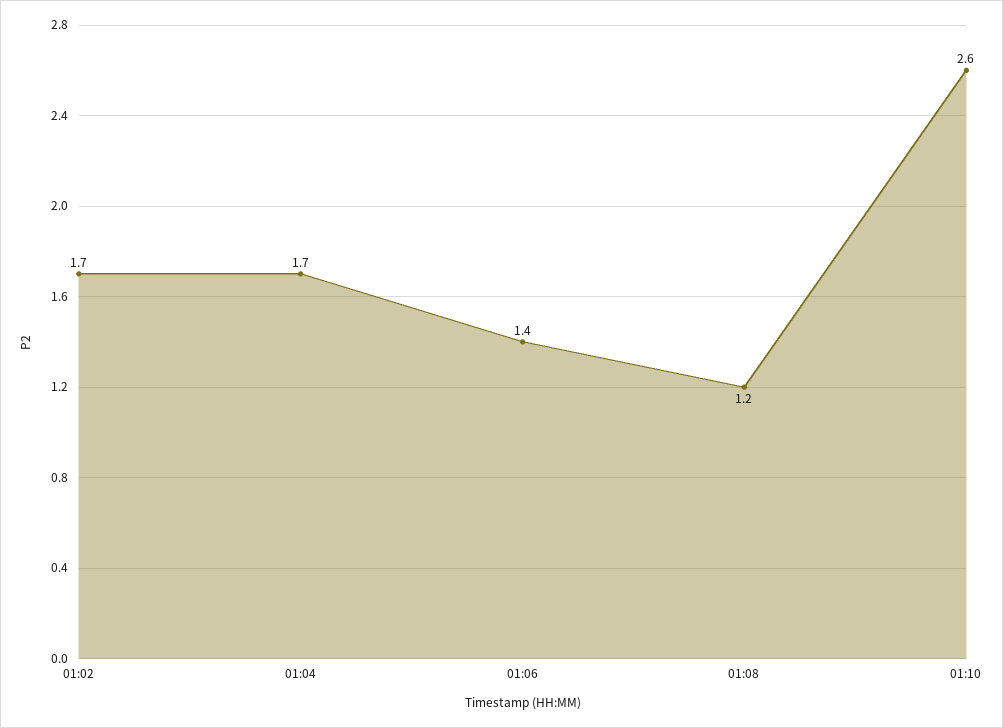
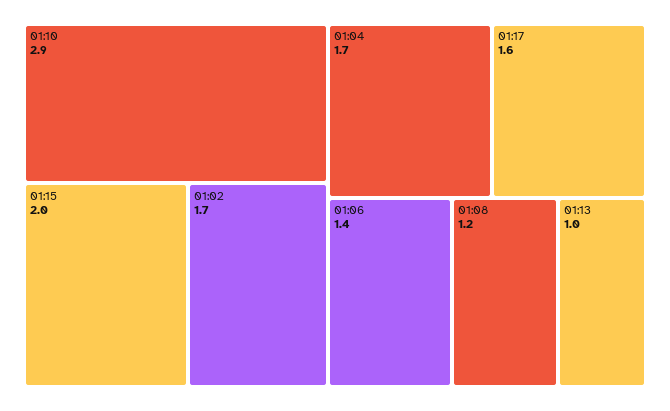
01:10: 2.6 -> 2.9
01:15: none -> 2
01:17: none -> 1.6
01:13: none -> 1

